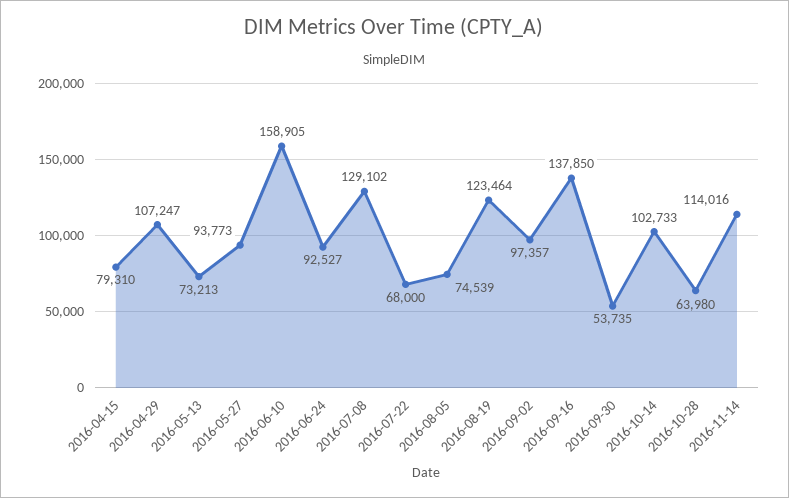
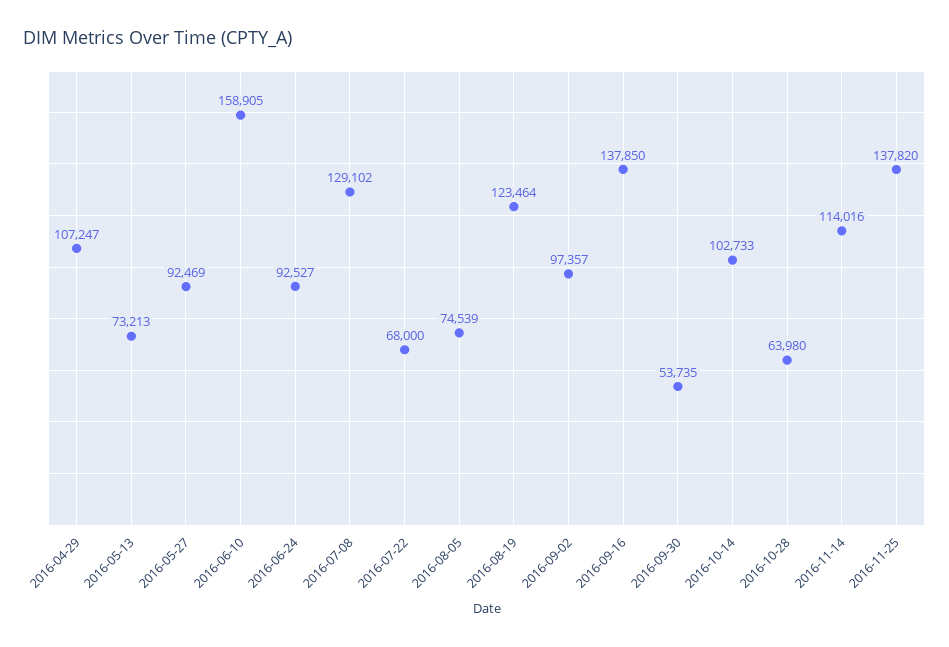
2016-04-15: 79310 -> none
2016-05-27: 93773 -> 92469
2016-11-25: none -> 137820

